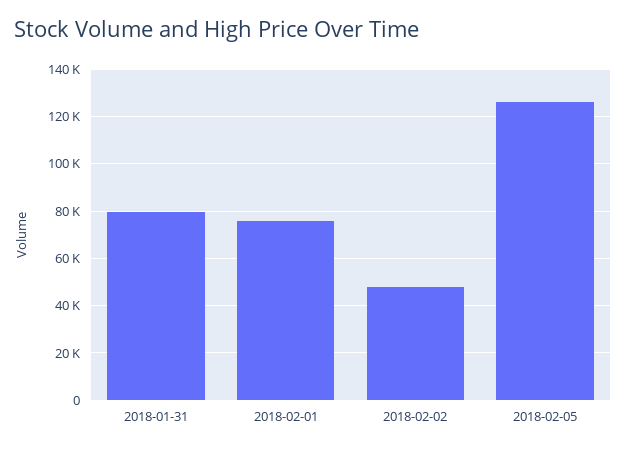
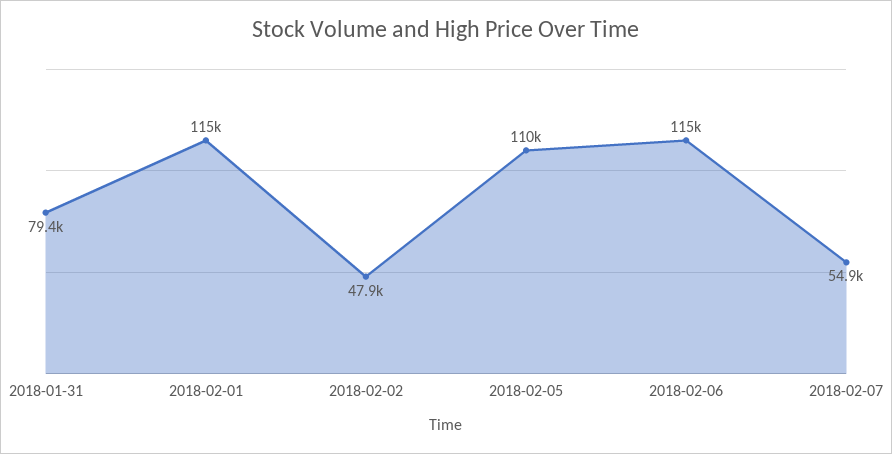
2018-02-01: 75000 -> 115000
2018-02-05: 125000 -> 110000
2018-02-06: none -> 115000
2018-02-07: none -> 54900

